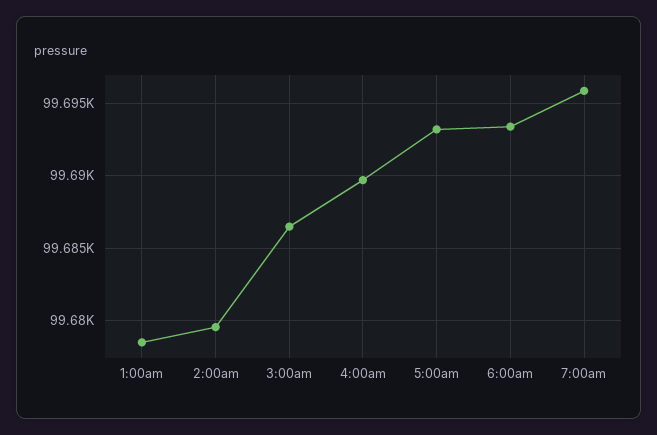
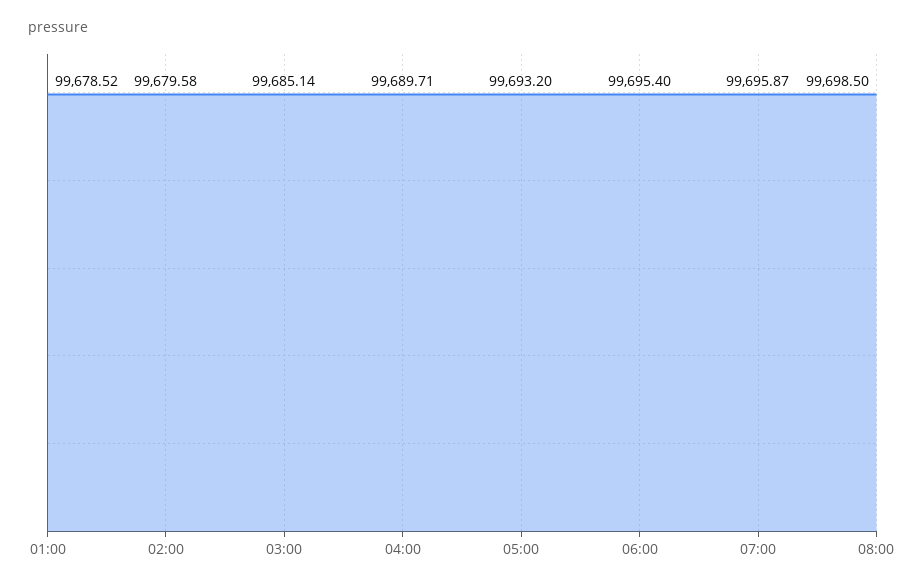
3:00am: 99686.5 -> 99685.14
6:00am: 99693.5 -> 99695.4
08:00: none -> 99698.5

